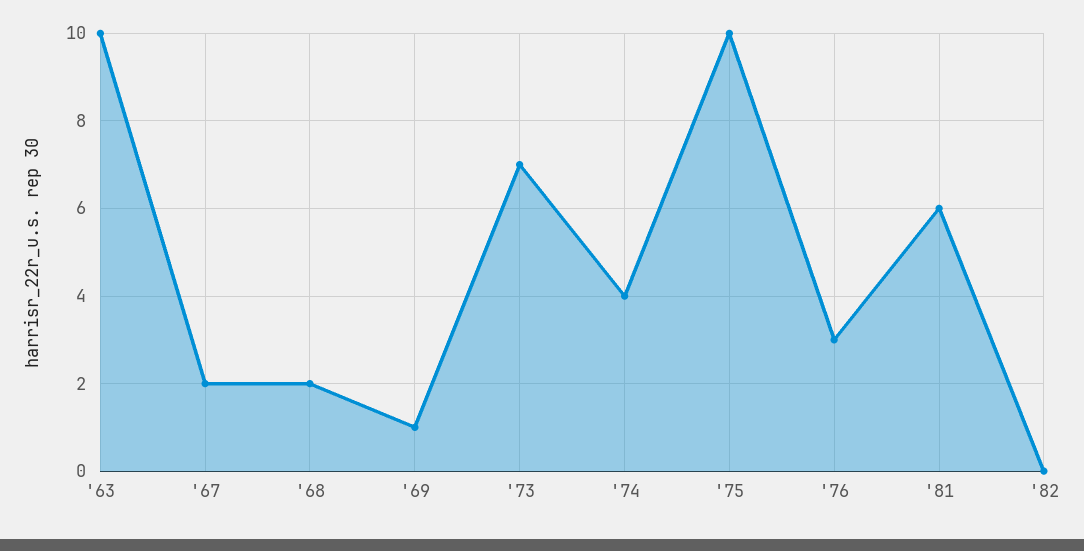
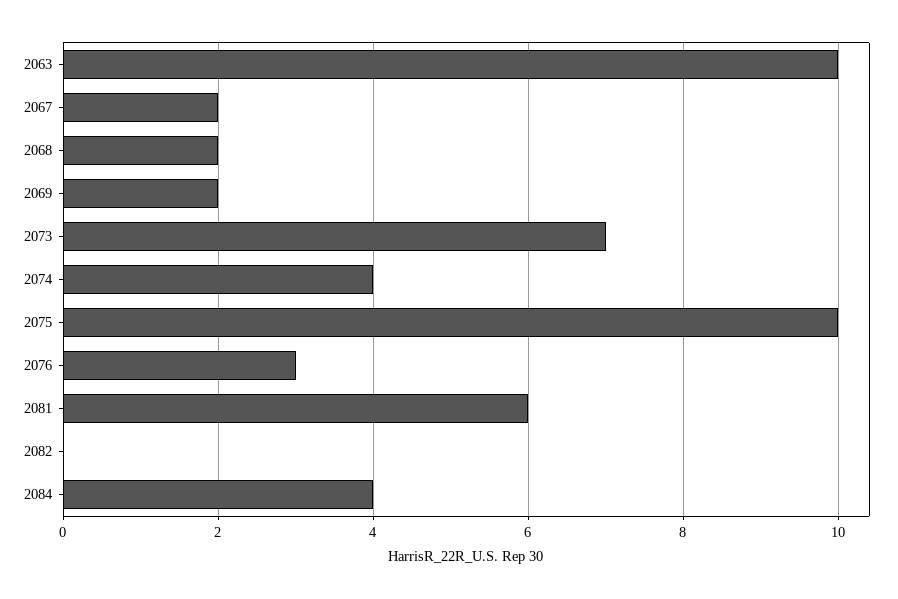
'69: 1 -> 2
2084: none -> 4

